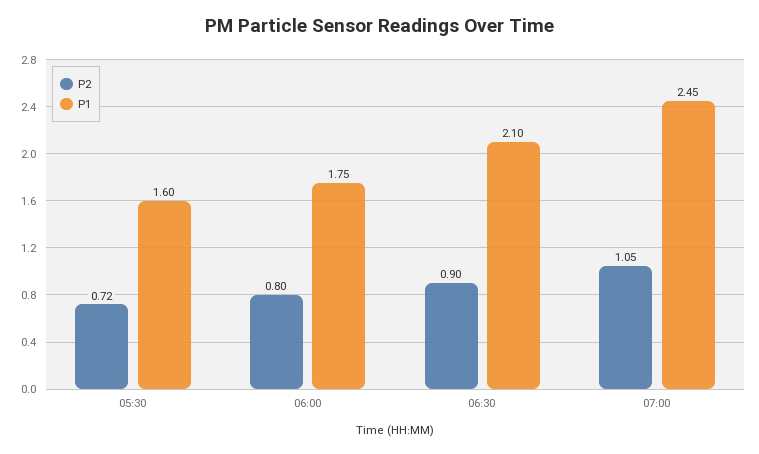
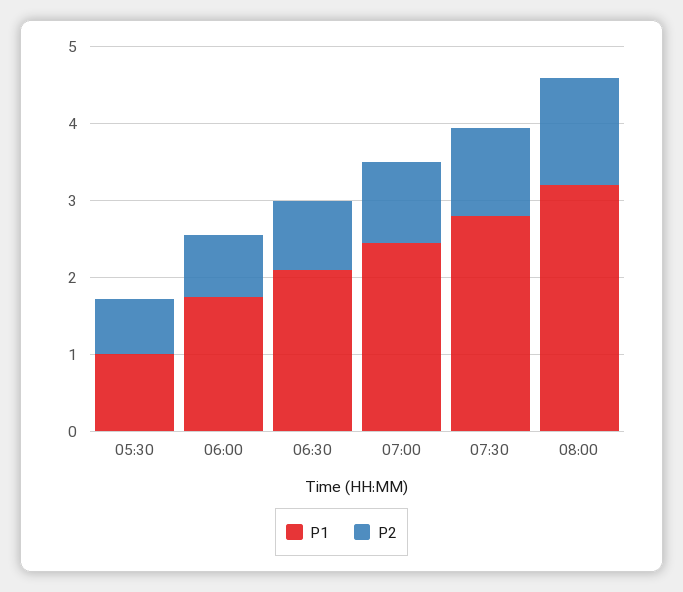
P1, 05:30: 1.6 -> 1
P1, 07:30: none -> 2.8
P2, 07:30: none -> 1.2
P1, 08:00: none -> 3.2
P2, 08:00: none -> 1.4

